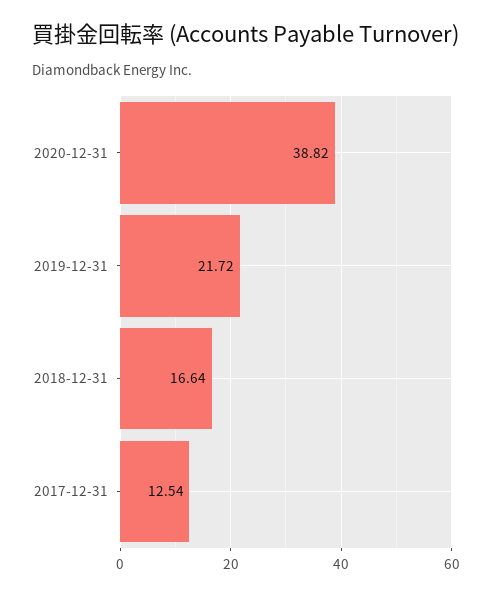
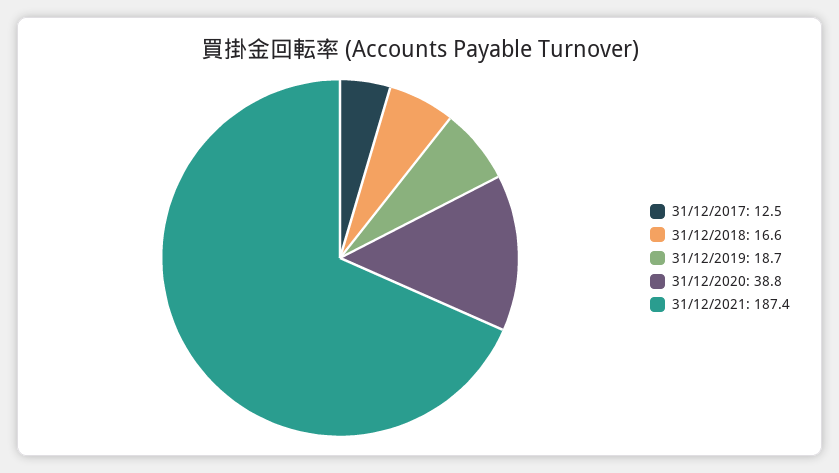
2019-12-31: 21.72 -> 18.7
31/12/2021: none -> 187.4

